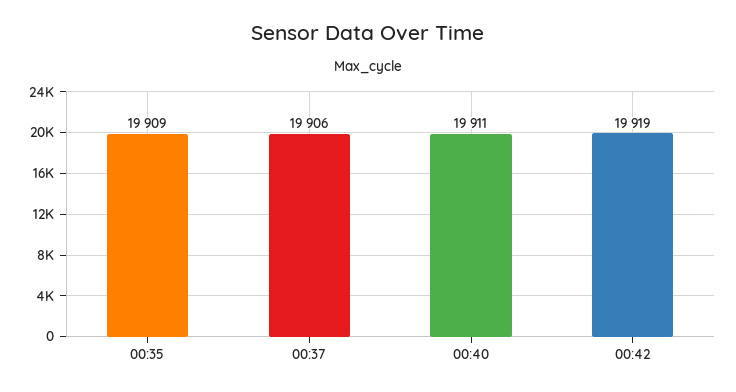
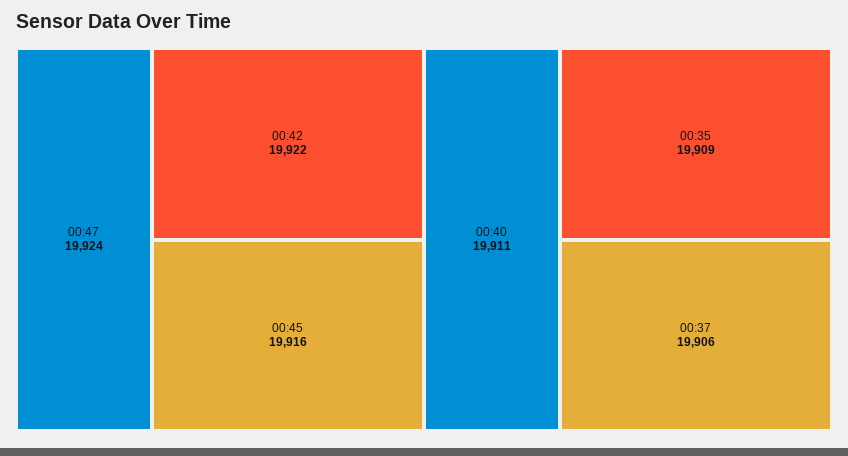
00:42: 19919 -> 19922
00:47: none -> 19924
00:45: none -> 19916

